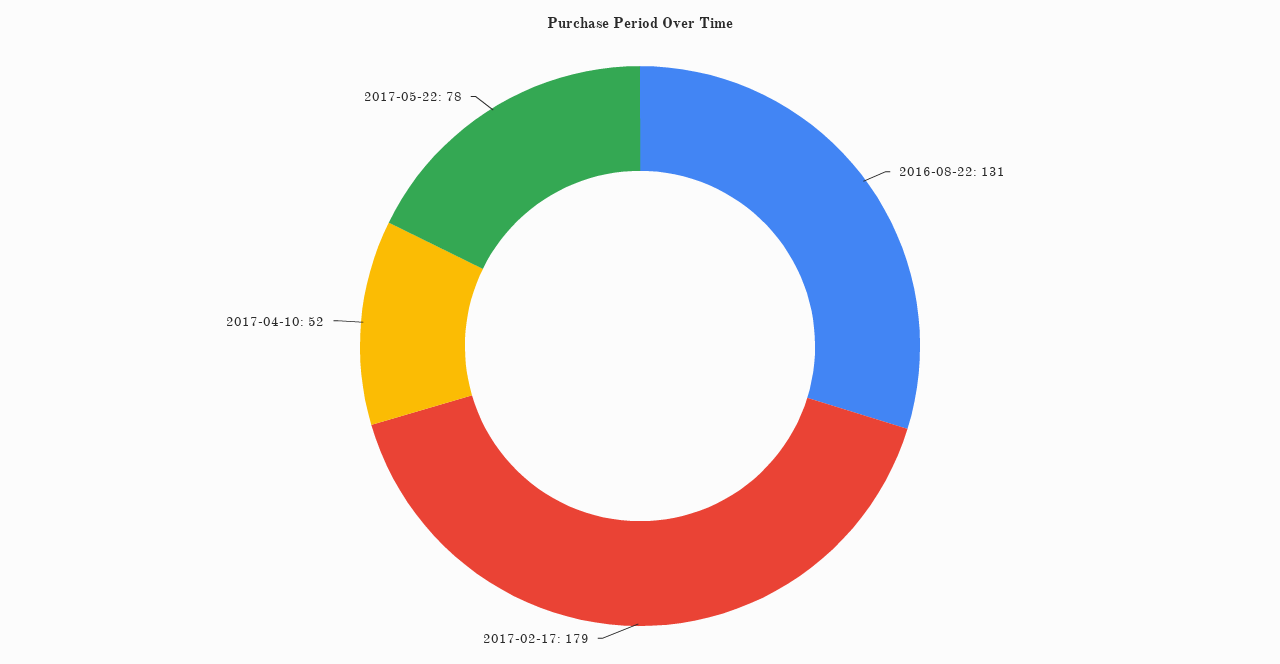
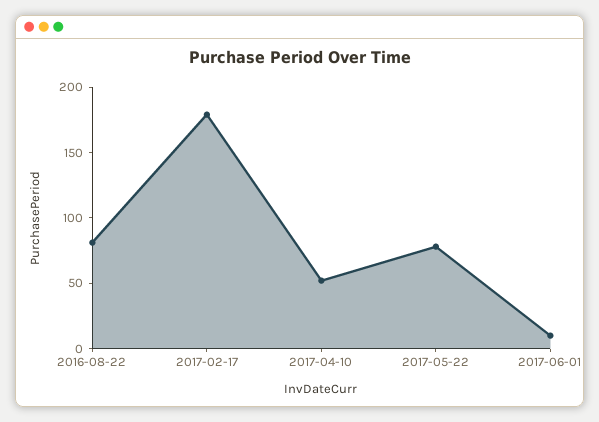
2016-08-22: 131 -> 80
2017-06-01: none -> 10

